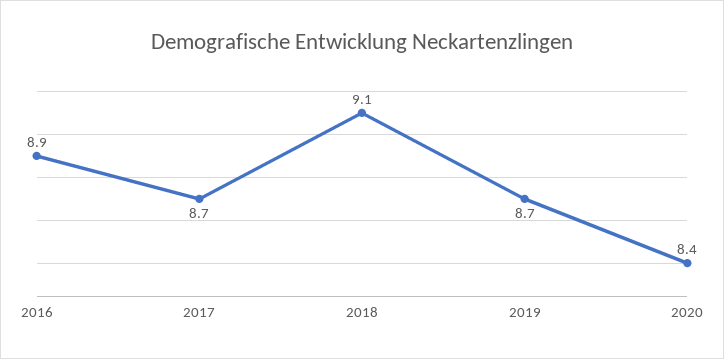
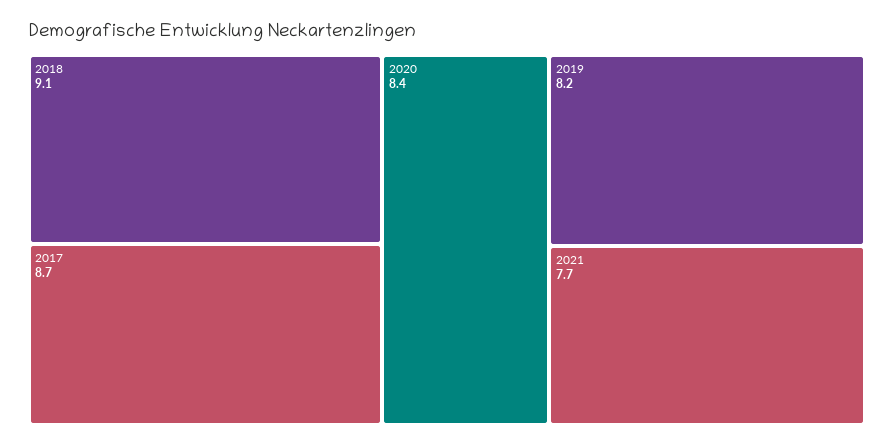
2016: 8.9 -> none
2019: 8.7 -> 8.2
2021: none -> 7.7

